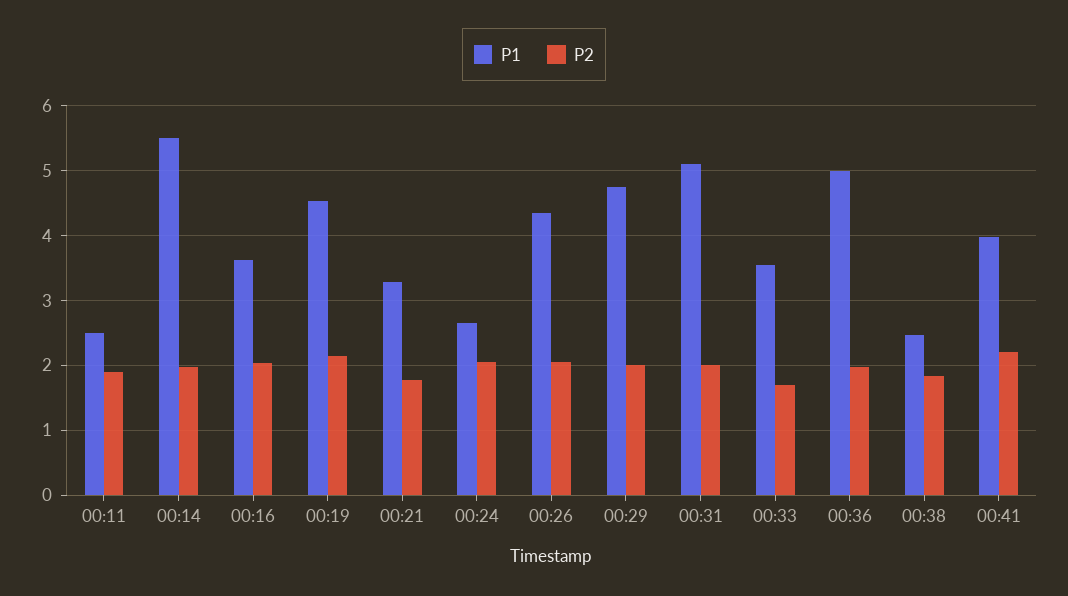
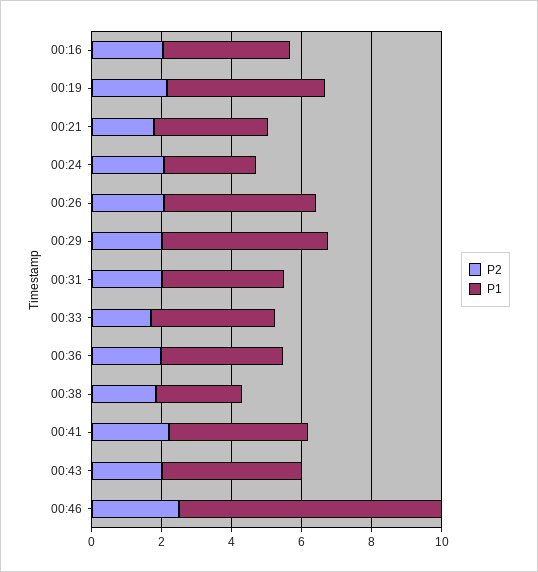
P1, 00:11: 2.5 -> none
P2, 00:11: 1.9 -> none
P1, 00:14: 5.5 -> none
P2, 00:14: 2 -> none
P1, 00:31: 5.1 -> 3.5
P1, 00:36: 5 -> 3.5
P2, 00:43: none -> 2
P1, 00:43: none -> 4
P2, 00:46: none -> 2.5
P1, 00:46: none -> 7.5

